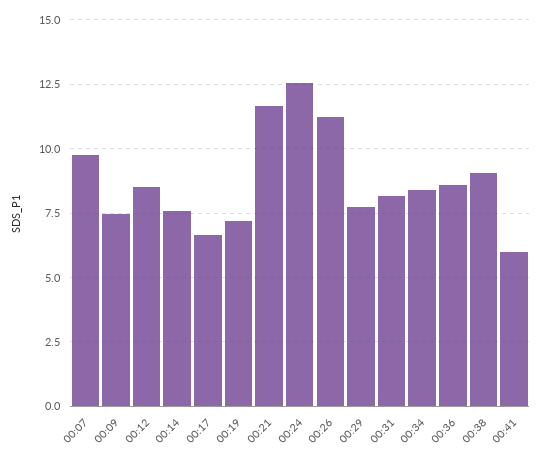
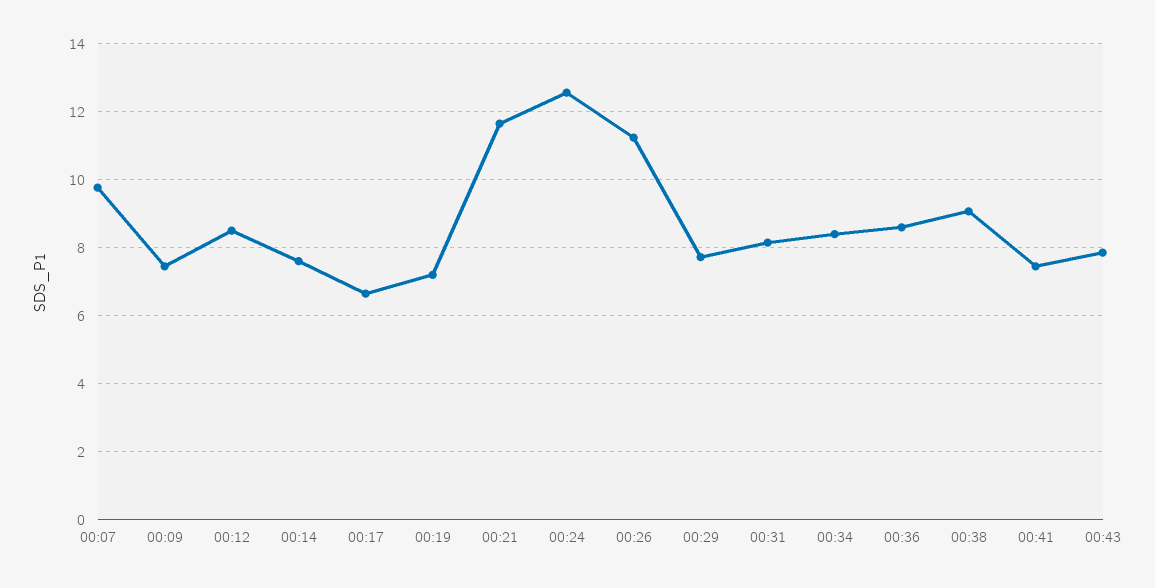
00:41: 6 -> 7.4
00:43: none -> 7.8

